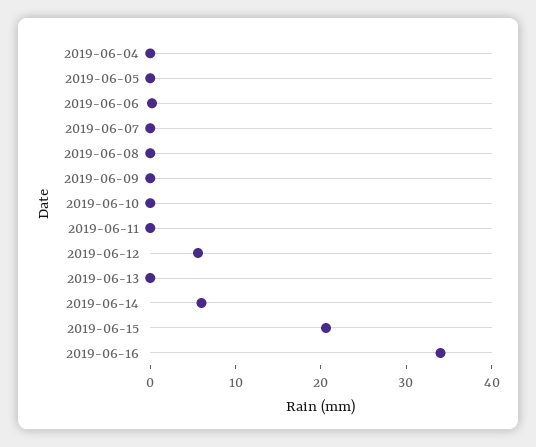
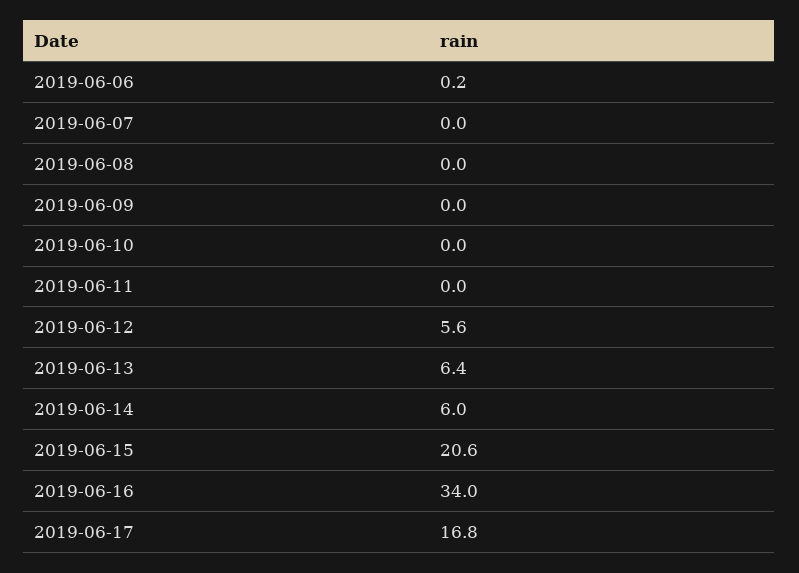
2019-06-04: 0 -> none
2019-06-05: 0 -> none
2019-06-13: 0 -> 6.4
2019-06-17: none -> 16.8

